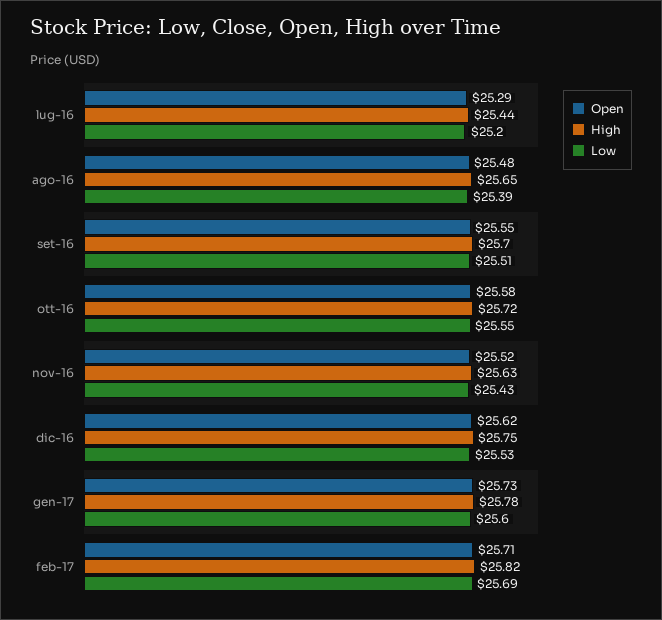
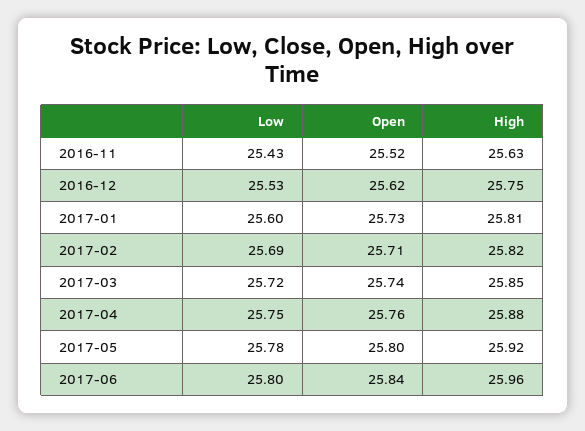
Open, lug-16: 25.29 -> none
High, lug-16: 25.44 -> none
Low, lug-16: 25.2 -> none
Open, ago-16: 25.48 -> none
High, ago-16: 25.65 -> none
Low, ago-16: 25.39 -> none
Open, set-16: 25.55 -> none
High, set-16: 25.7 -> none
Low, set-16: 25.51 -> none
Open, ott-16: 25.58 -> none
High, ott-16: 25.72 -> none
Low, ott-16: 25.55 -> none
High, gen-17: 25.78 -> 25.81
Low, 2017-03: none -> 25.72
Open, 2017-03: none -> 25.74
High, 2017-03: none -> 25.85
Low, 2017-04: none -> 25.75
Open, 2017-04: none -> 25.76
High, 2017-04: none -> 25.88
Low, 2017-05: none -> 25.78
Open, 2017-05: none -> 25.8
High, 2017-05: none -> 25.92
Low, 2017-06: none -> 25.8
Open, 2017-06: none -> 25.84
High, 2017-06: none -> 25.96

